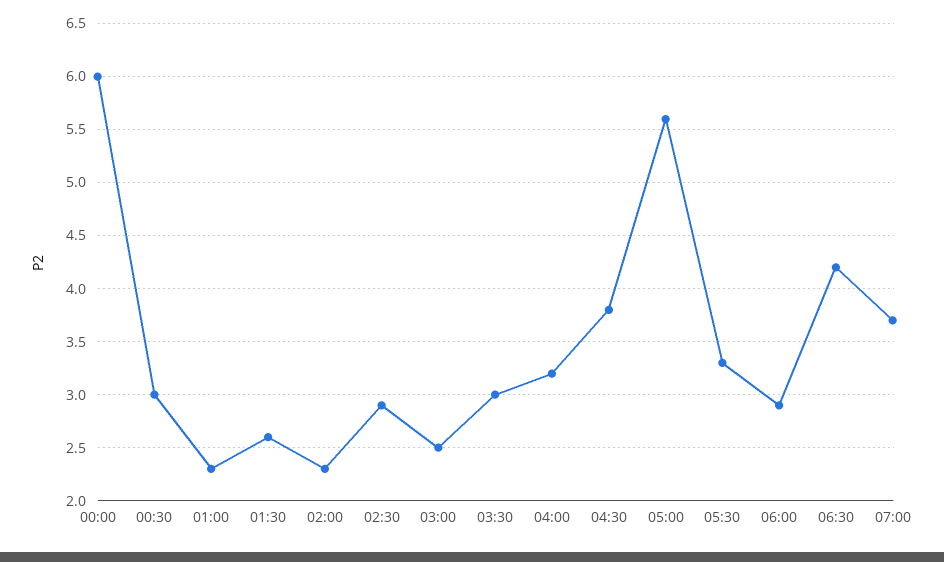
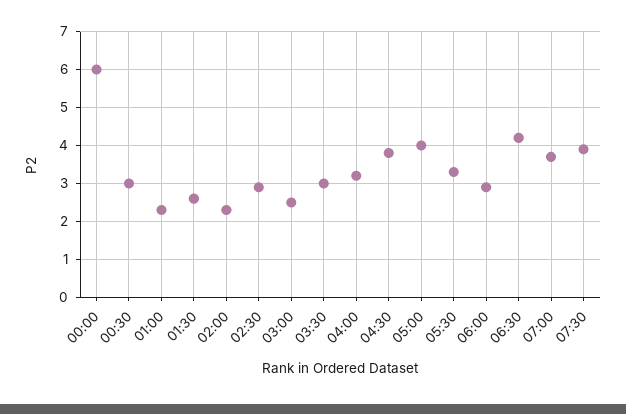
05:00: 5.6 -> 4
07:30: none -> 4

